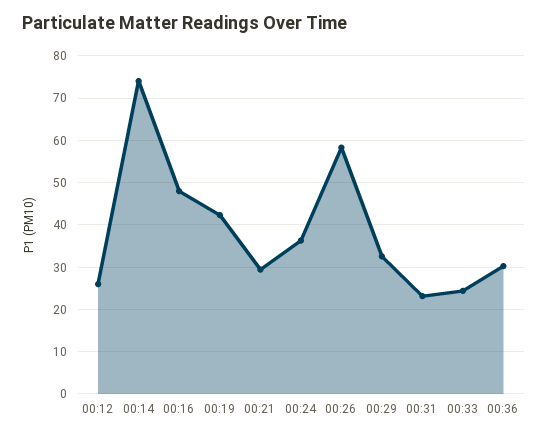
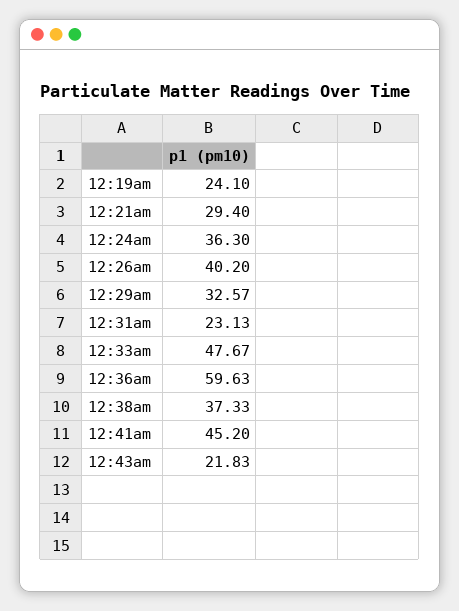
00:12: 26 -> none
00:14: 74 -> none
00:16: 48 -> none
00:19: 42 -> 24.1
00:26: 58 -> 40.2
00:33: 24 -> 47.67
00:36: 30 -> 59.63
12:38am: none -> 37.33
12:41am: none -> 45.2
12:43am: none -> 21.83

